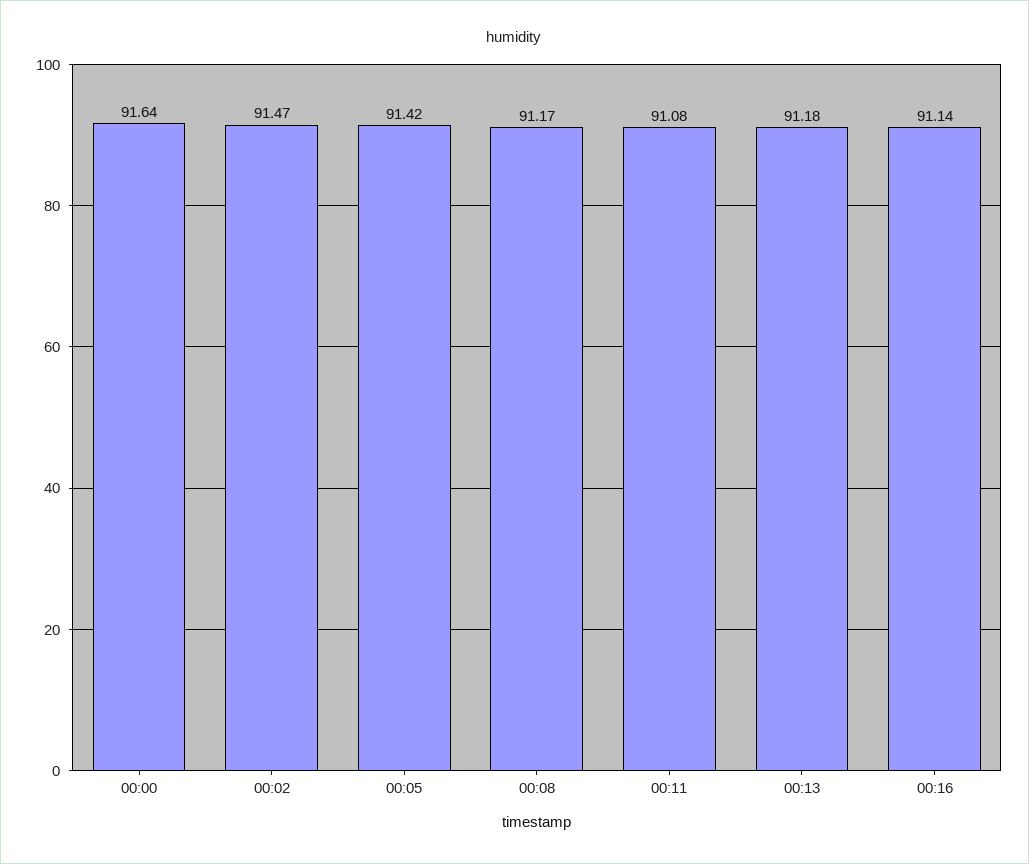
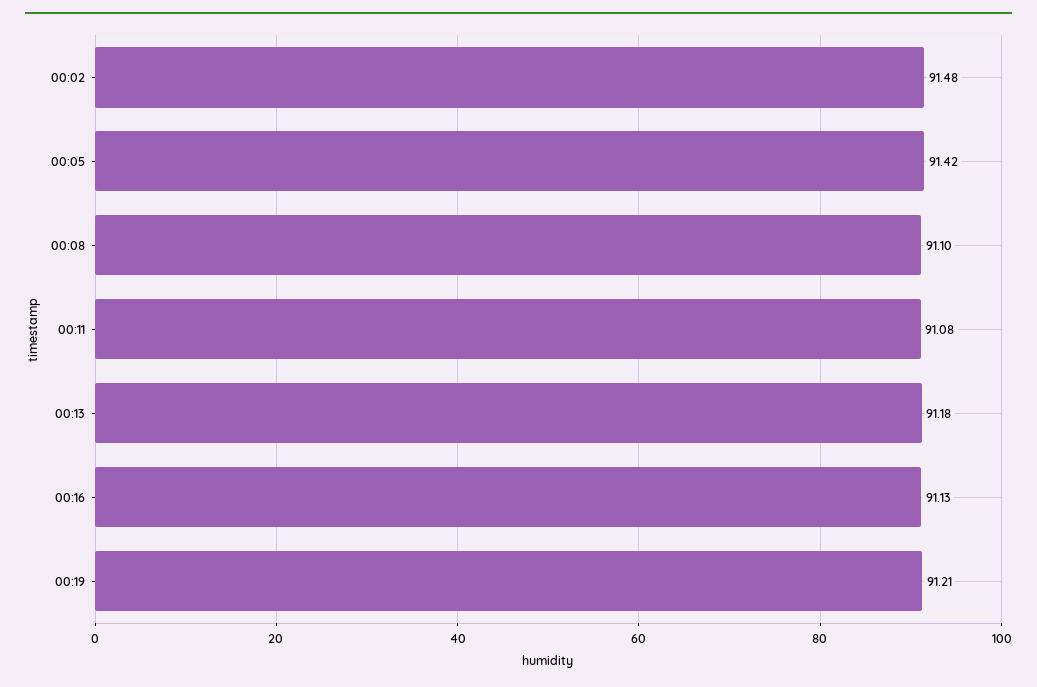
00:00: 91.64 -> none
00:02: 91.47 -> 91.48
00:08: 91.17 -> 91.1
00:16: 91.14 -> 91.13
00:19: none -> 91.21

